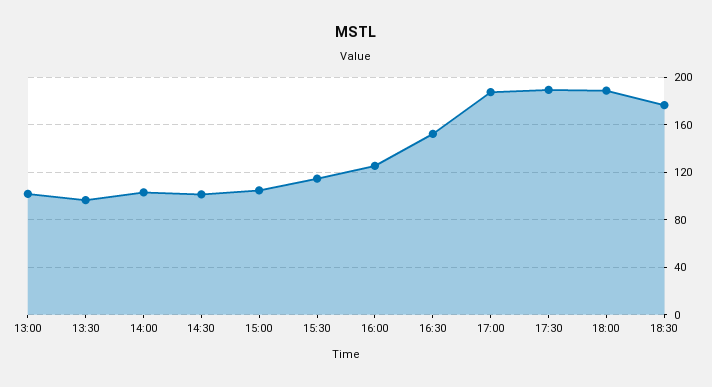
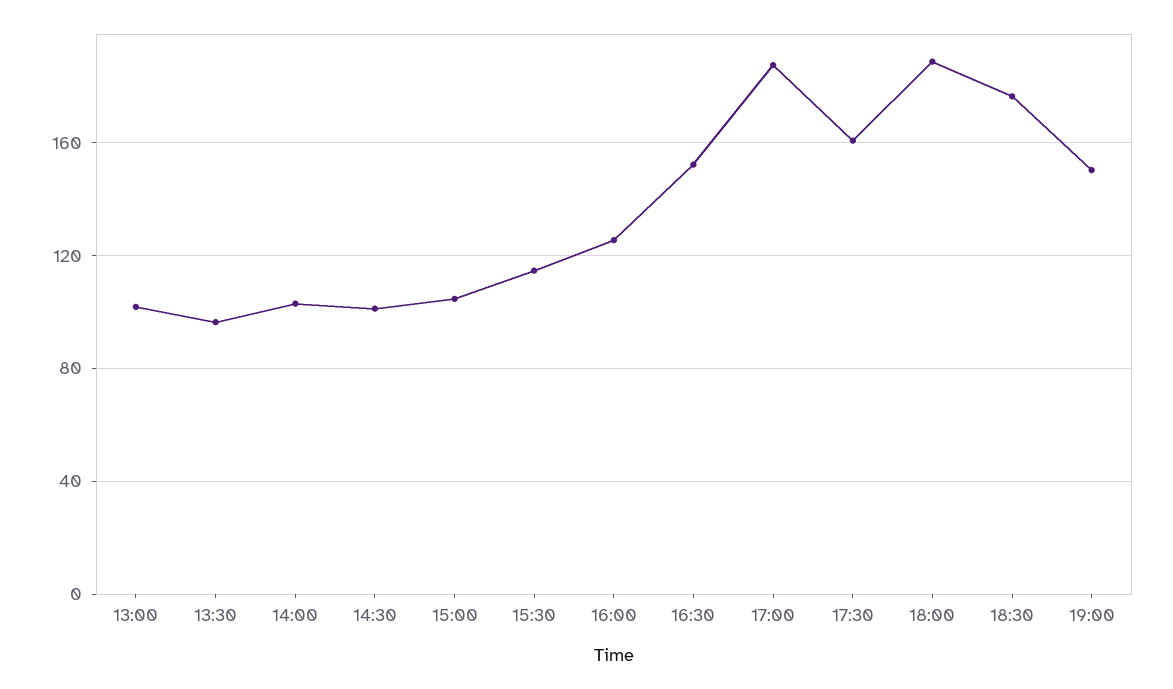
17:30: 190 -> 160
19:00: none -> 150

